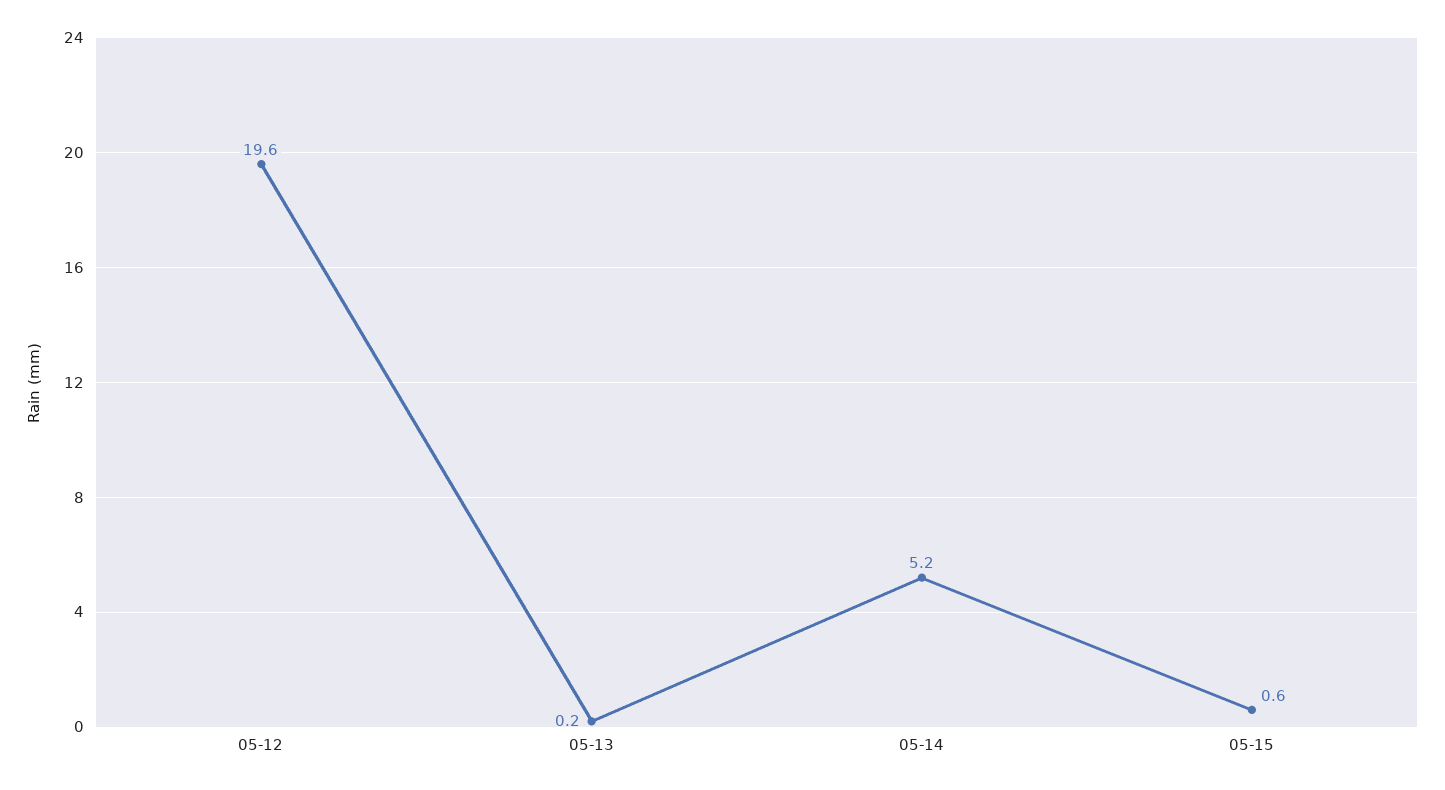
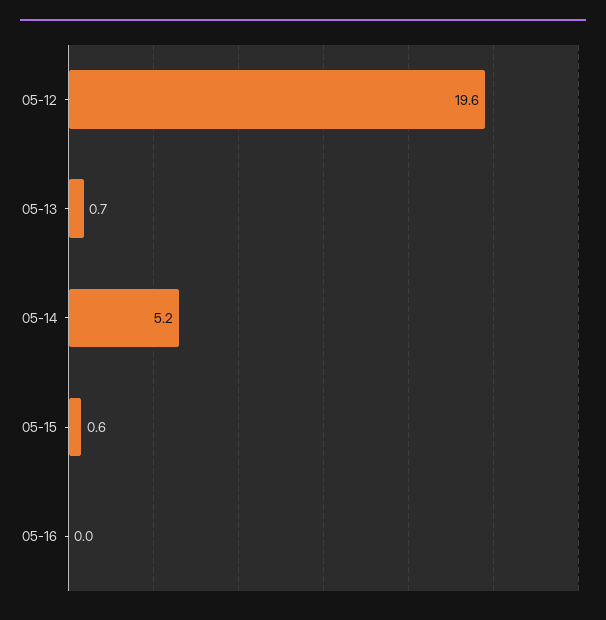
05-13: 0.2 -> 0.7
05-16: none -> 0

